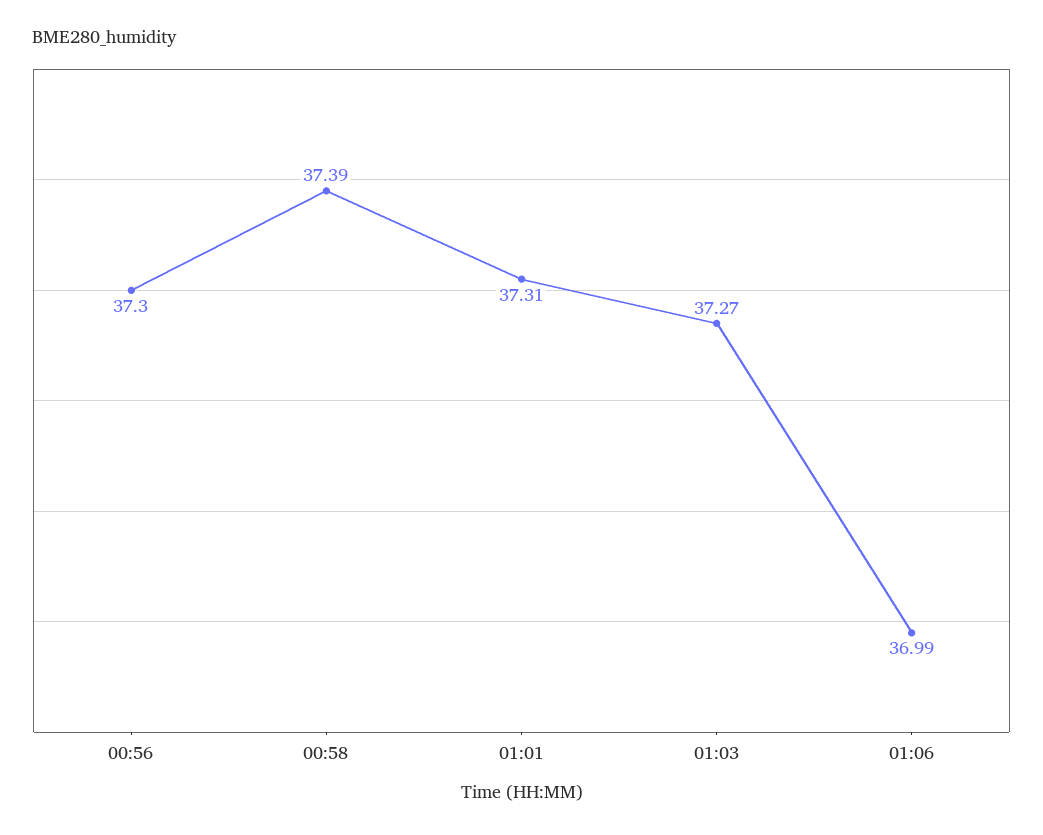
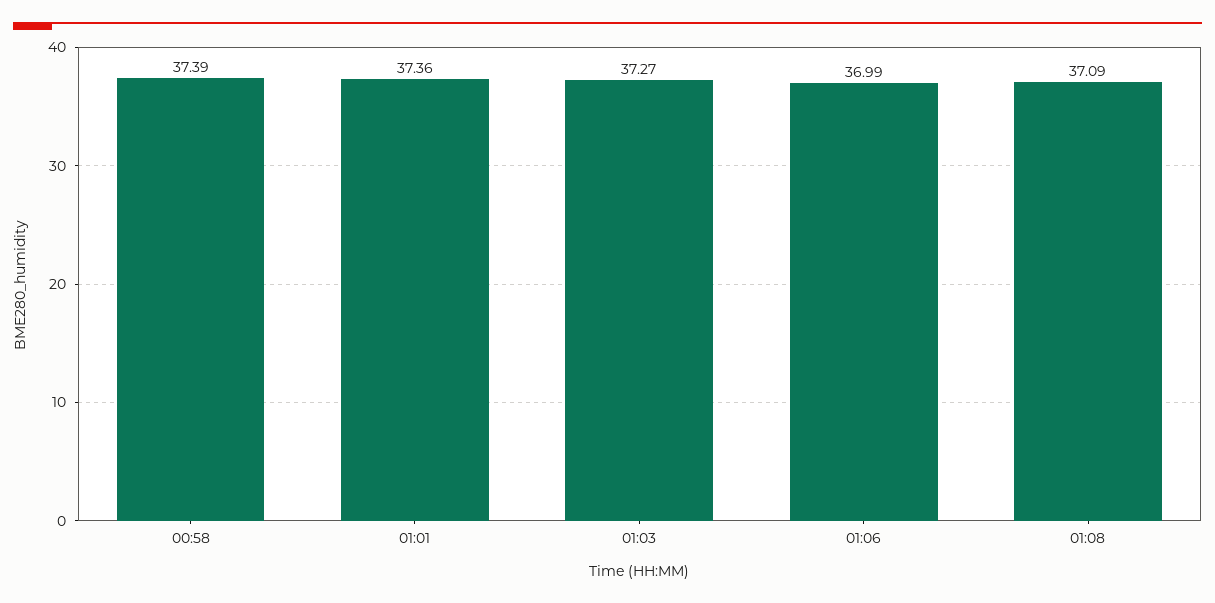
00:56: 37.3 -> none
01:01: 37.31 -> 37.36
01:08: none -> 37.09

